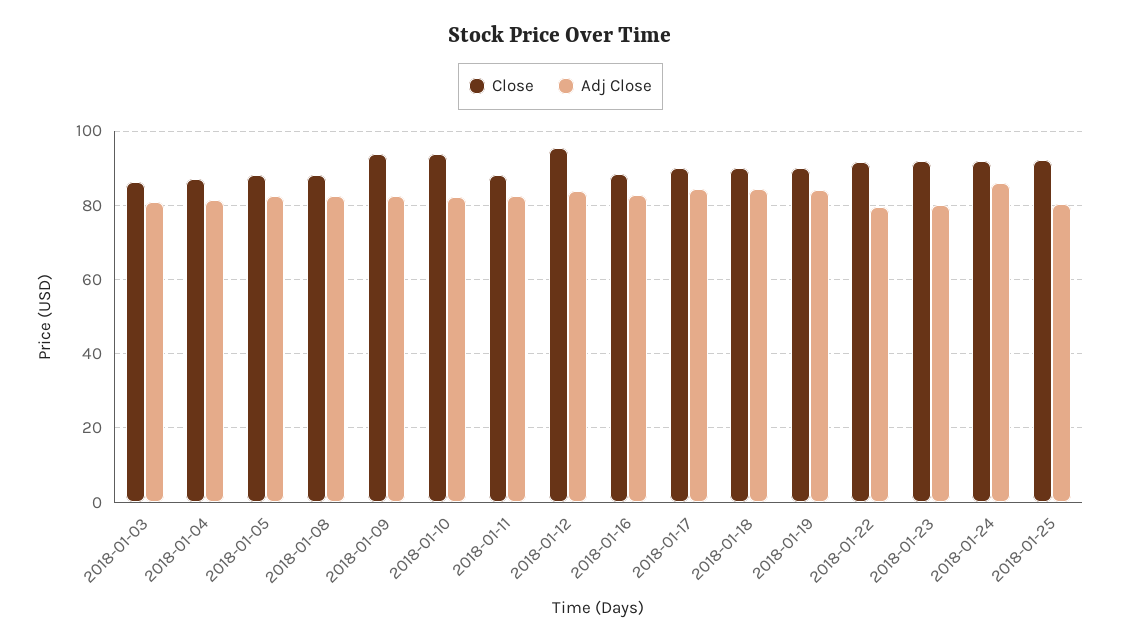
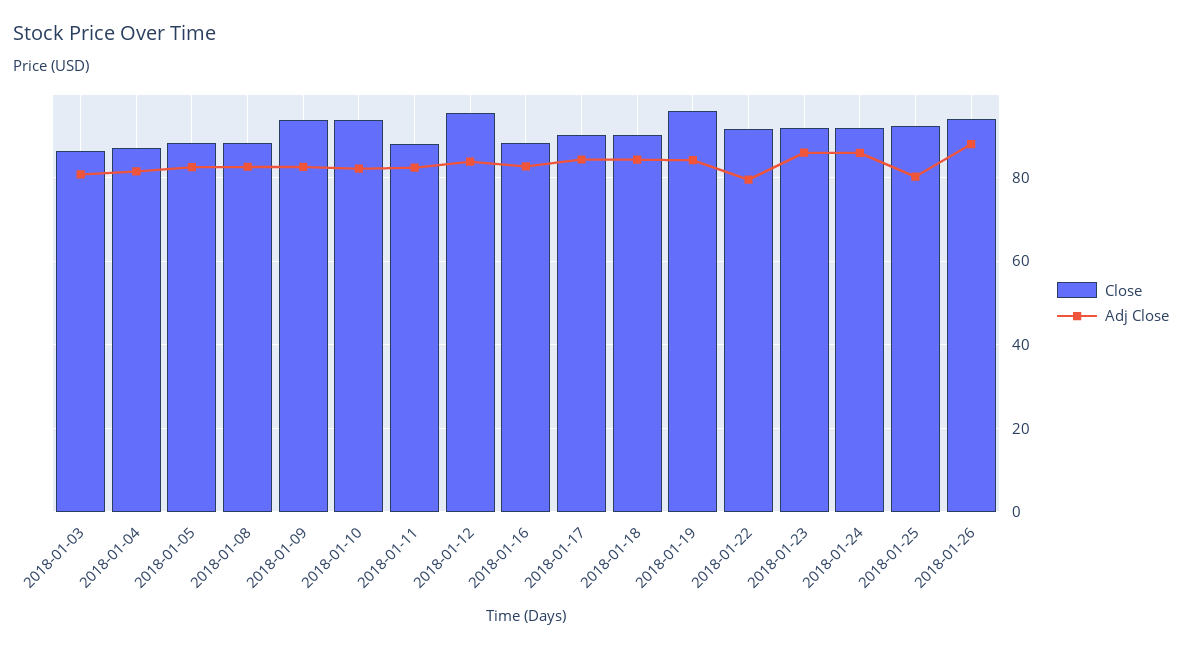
Close, 2018-01-19: 90 -> 96
Adj Close, 2018-01-23: 80 -> 86
Close, 2018-01-26: none -> 94
Adj Close, 2018-01-26: none -> 88

